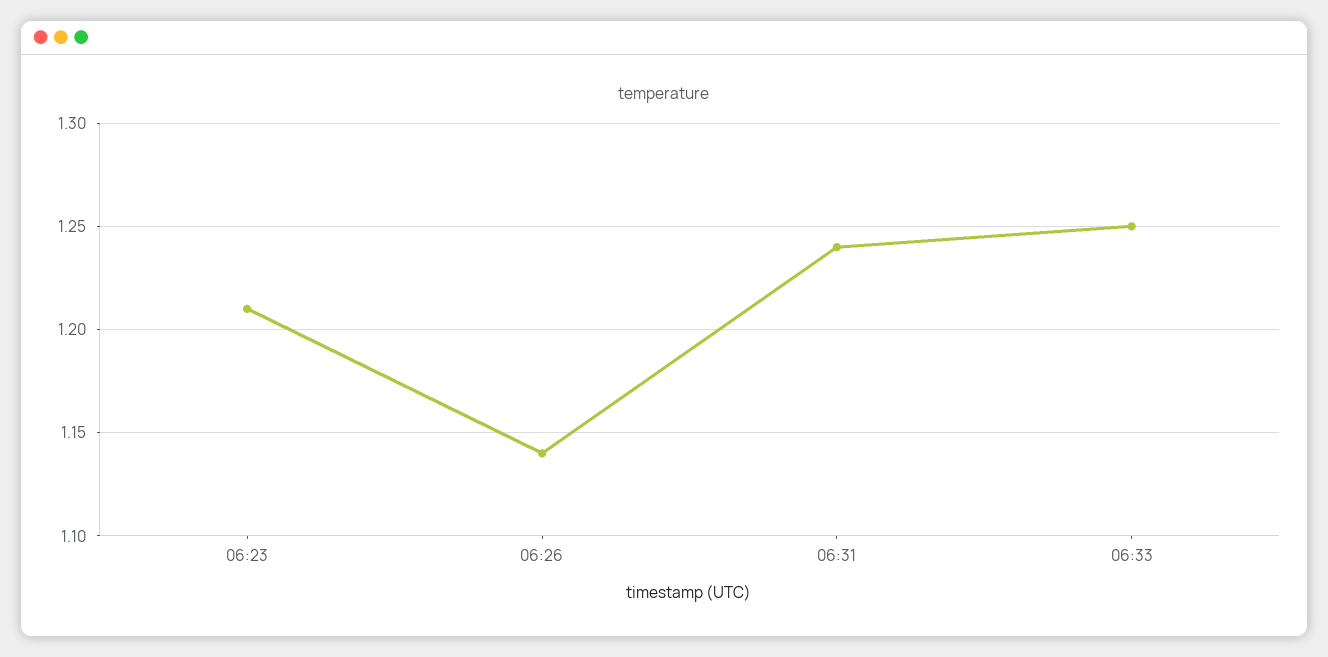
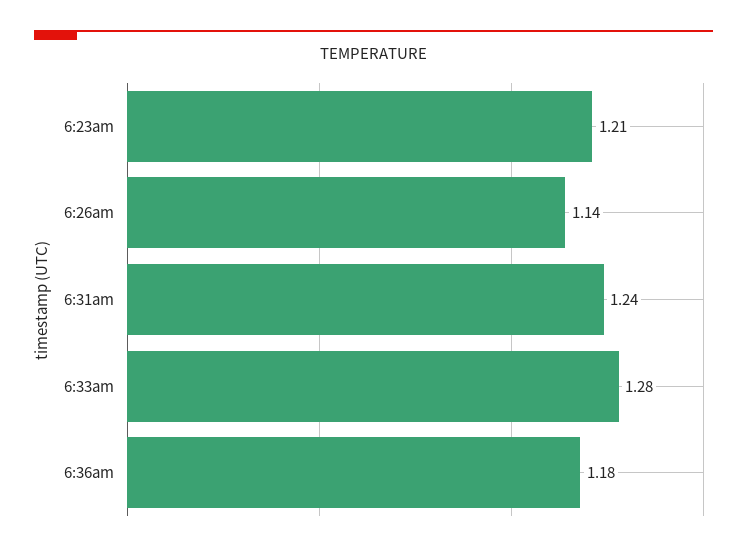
06:33: 1.25 -> 1.28
6:36am: none -> 1.18

